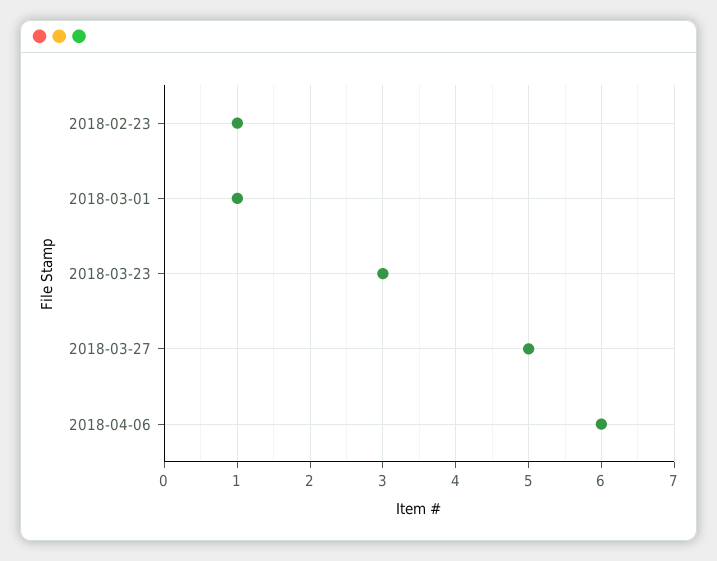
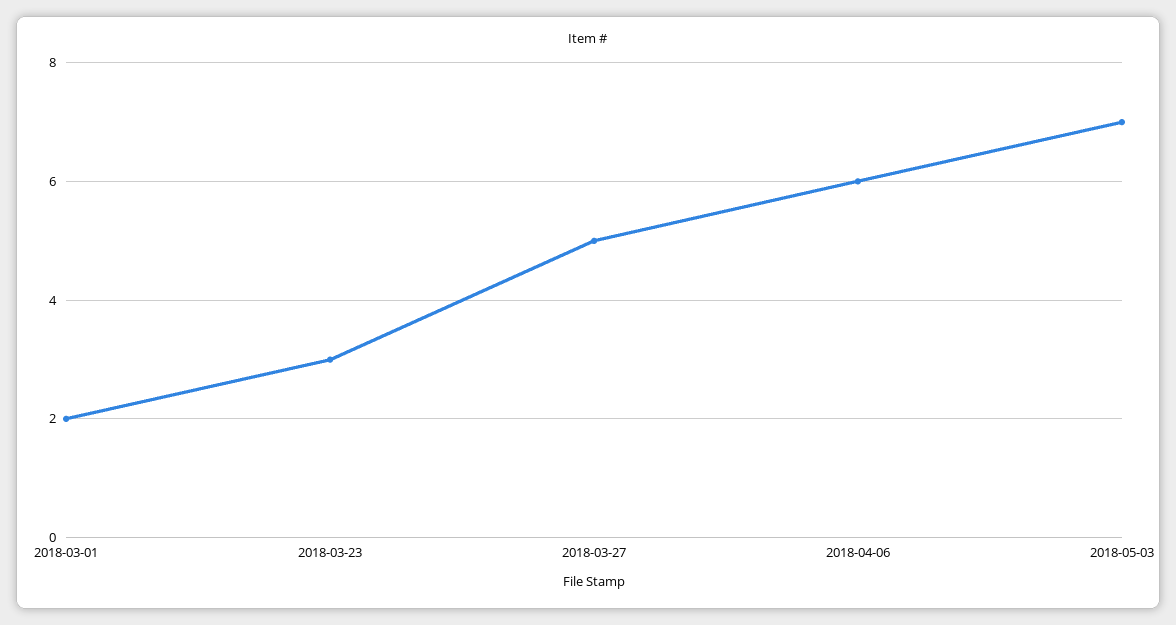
2018-02-23: 1 -> none
2018-03-01: 1 -> 2
2018-05-03: none -> 7

